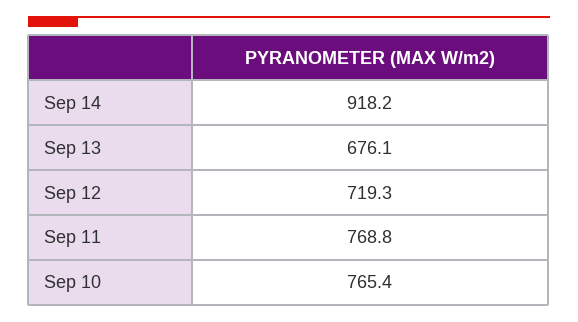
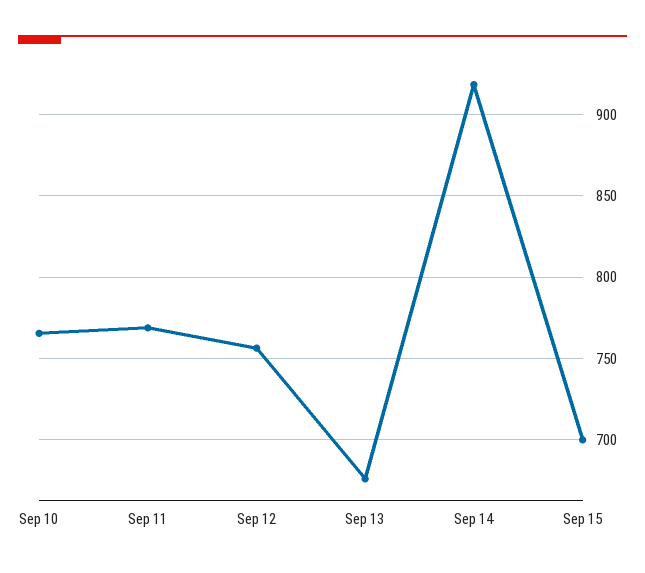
Sep 12: 719.3 -> 755
Sep 15: none -> 700

